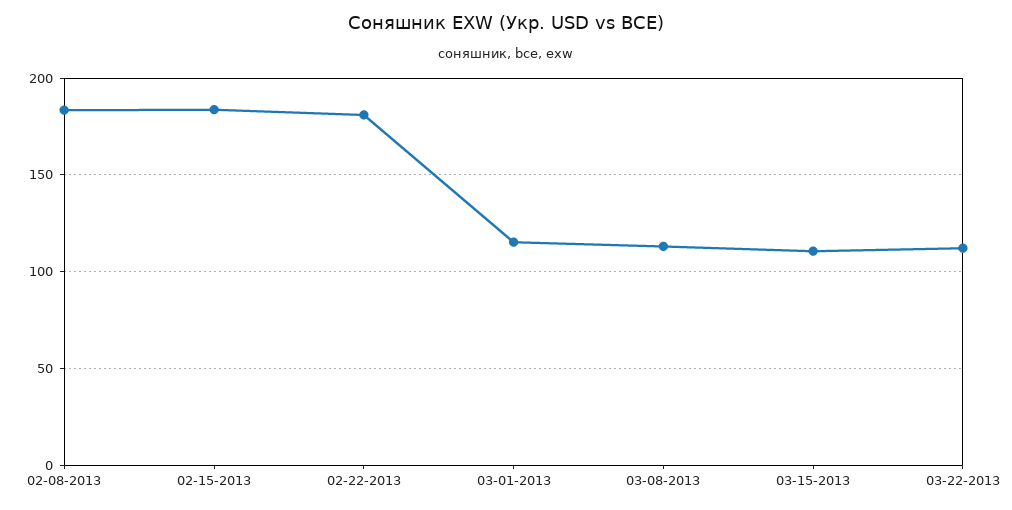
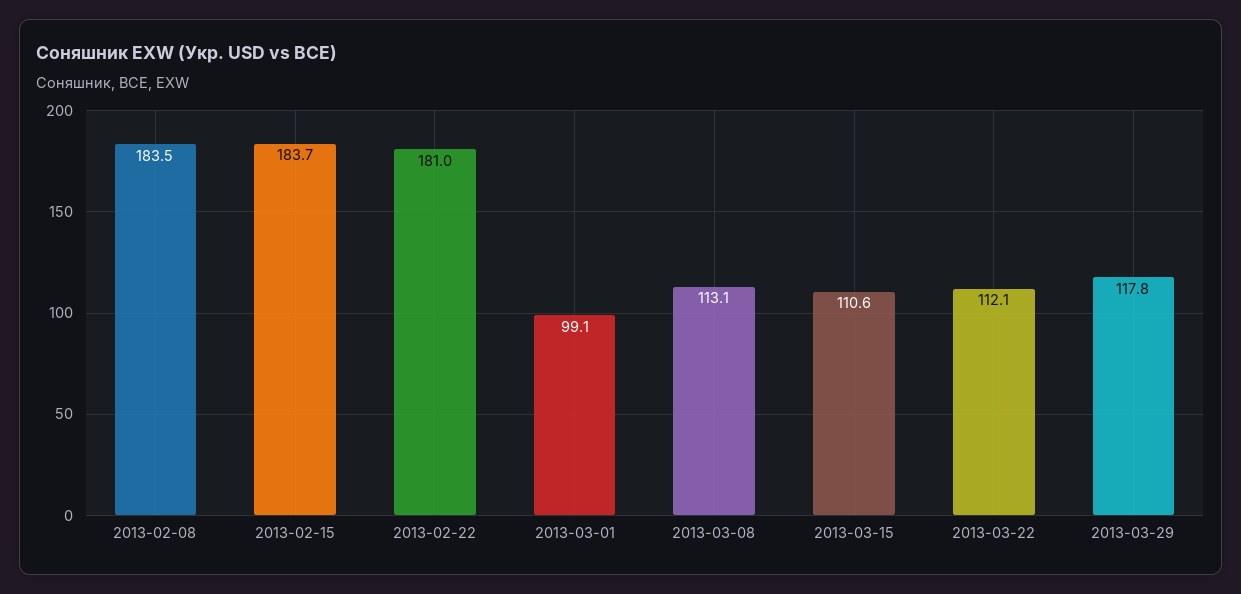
03-01-2013: 115 -> 99.1
2013-03-29: none -> 117.8

